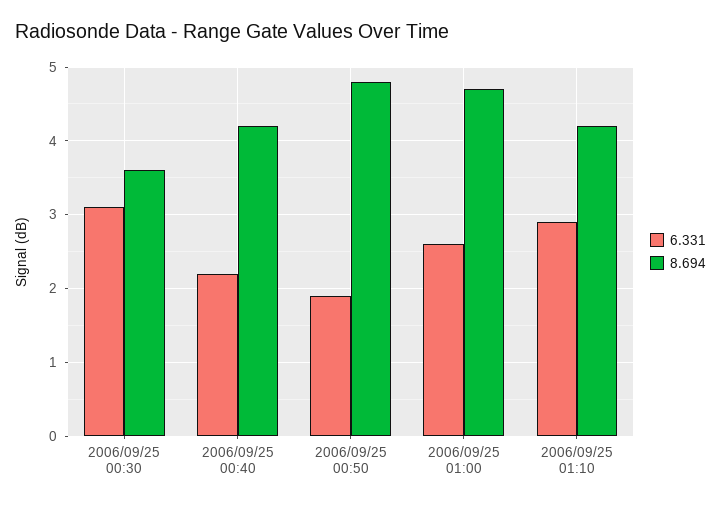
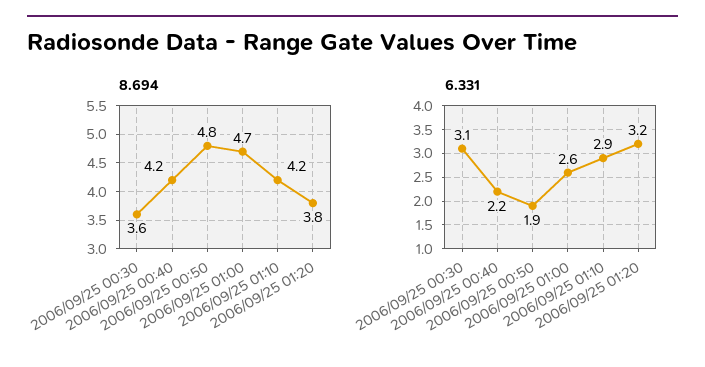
8.694, 2006/09/25 01:20: none -> 3.8
6.331, 2006/09/25 01:20: none -> 3.2

